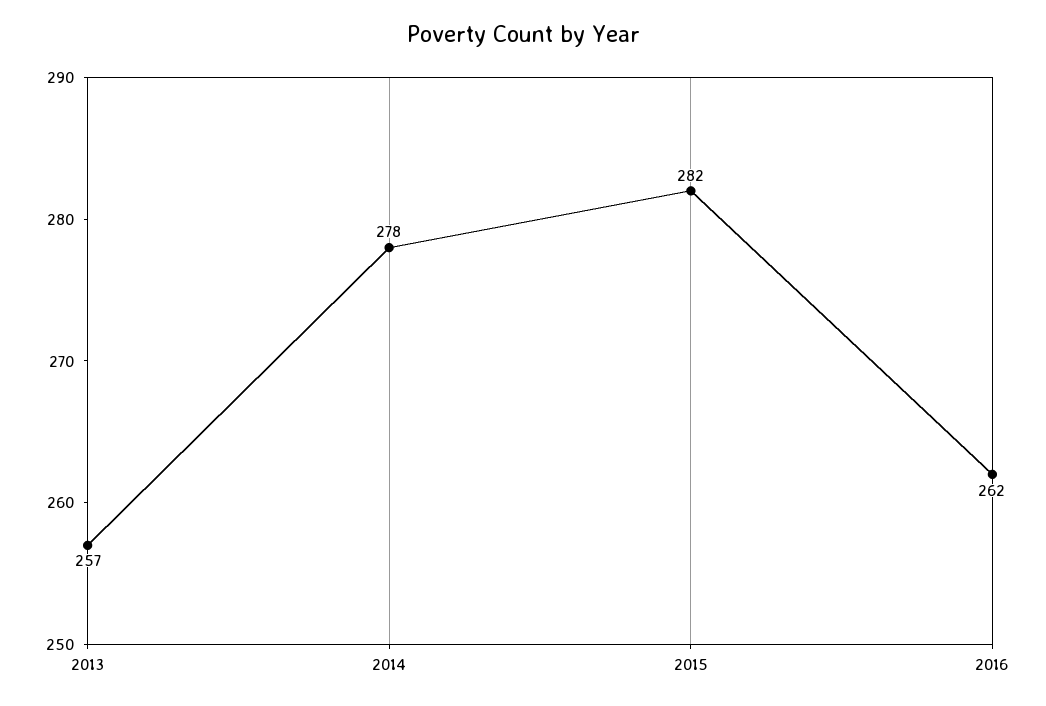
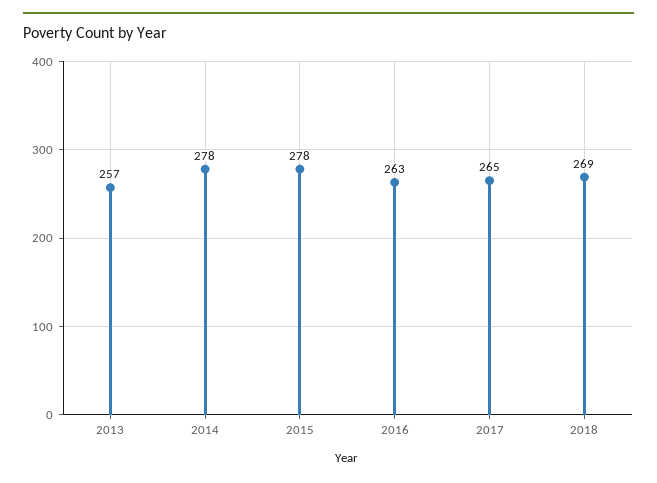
2015: 282 -> 278
2016: 262 -> 263
2017: none -> 265
2018: none -> 269

